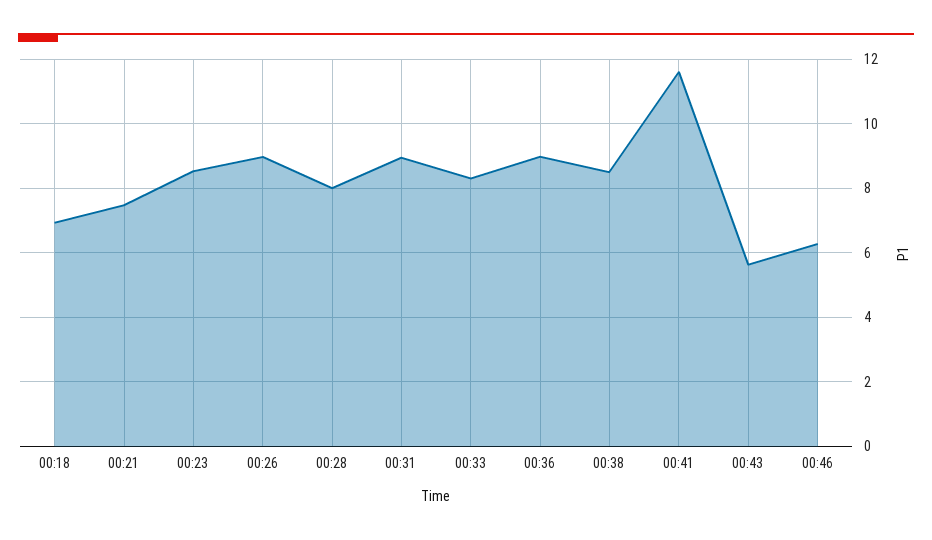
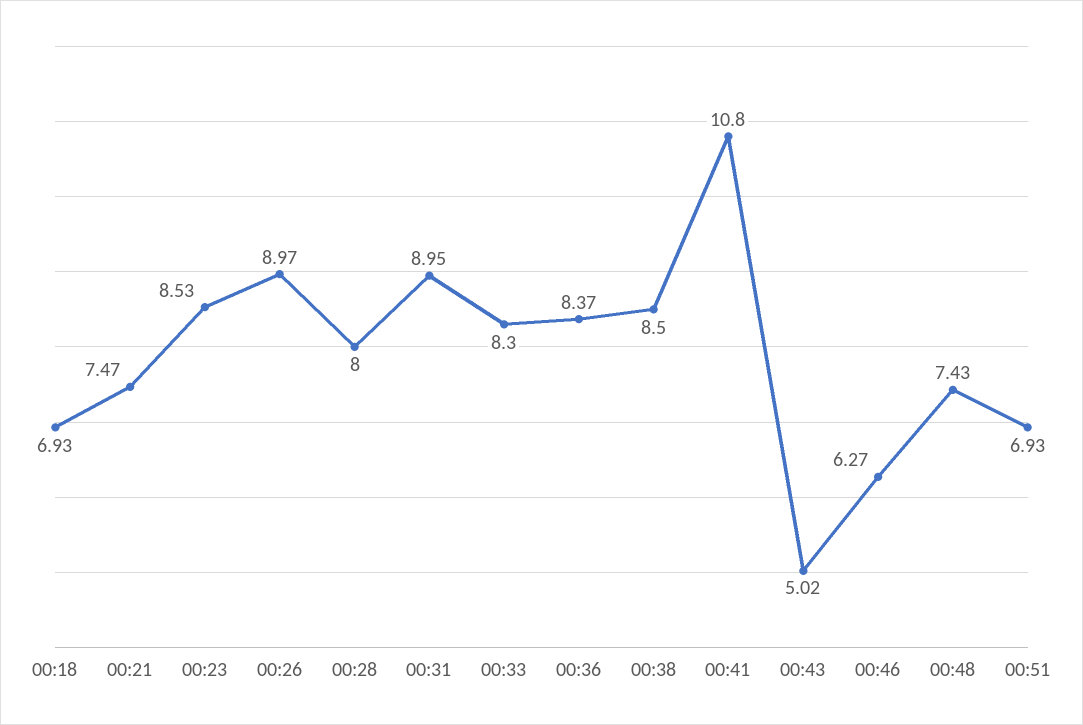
00:36: 9 -> 8.37
00:41: 11.6 -> 10.8
00:43: 5.6 -> 5.02
00:48: none -> 7.43
00:51: none -> 6.93

